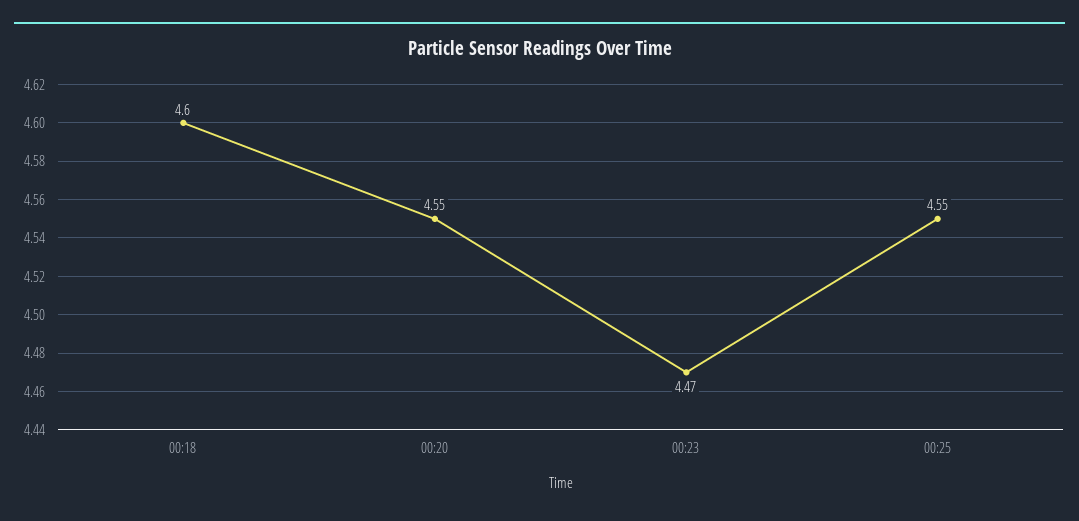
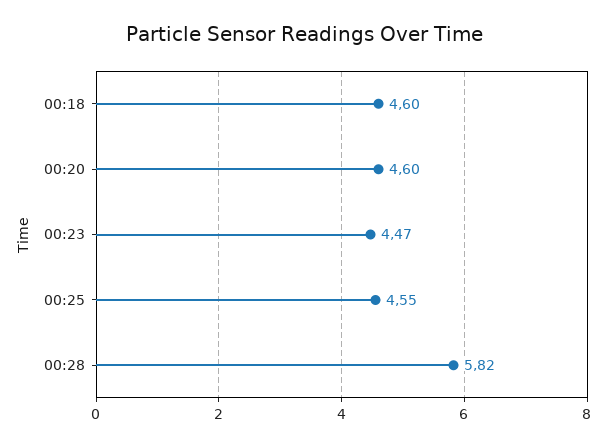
00:20: 4.55 -> 4.6
00:28: none -> 5.82

